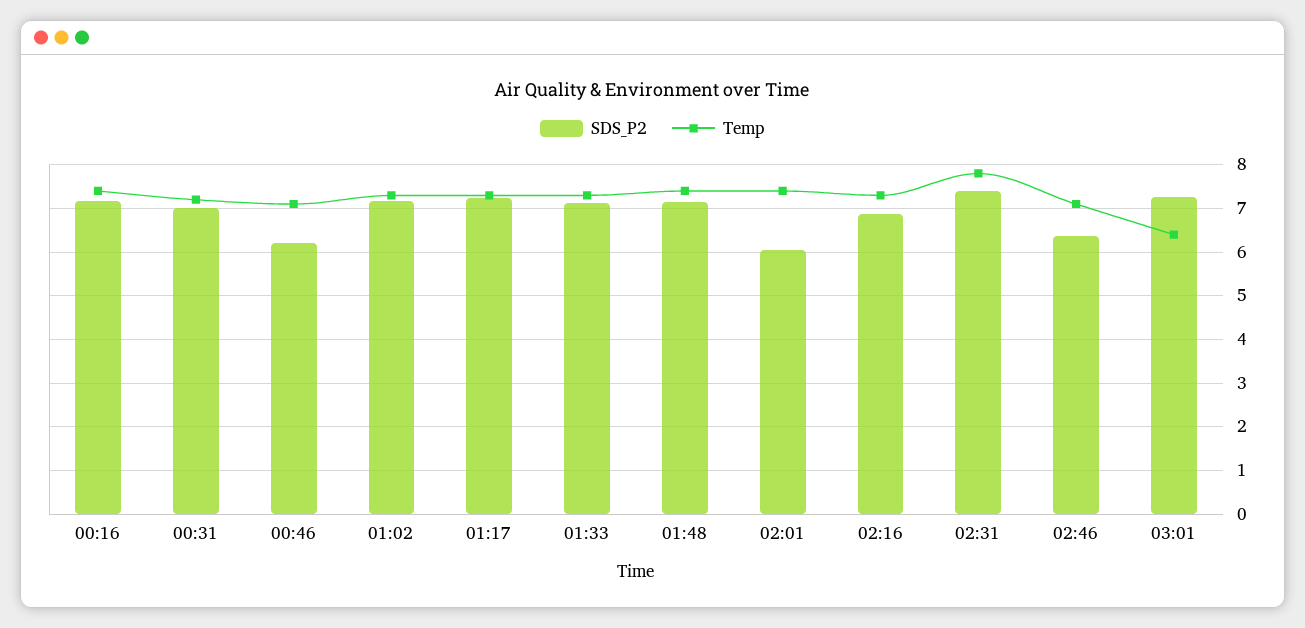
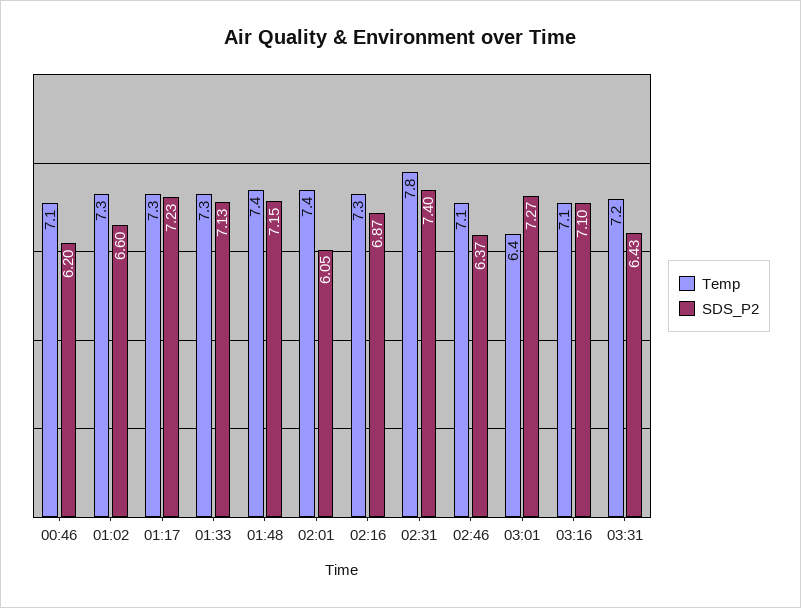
SDS_P2, 00:16: 7.2 -> none
Temp, 00:16: 7.4 -> none
SDS_P2, 00:31: 7 -> none
Temp, 00:31: 7.2 -> none
SDS_P2, 01:02: 7.2 -> 6.6
Temp, 03:16: none -> 7.1
SDS_P2, 03:16: none -> 7.1
Temp, 03:31: none -> 7.2
SDS_P2, 03:31: none -> 6.43

